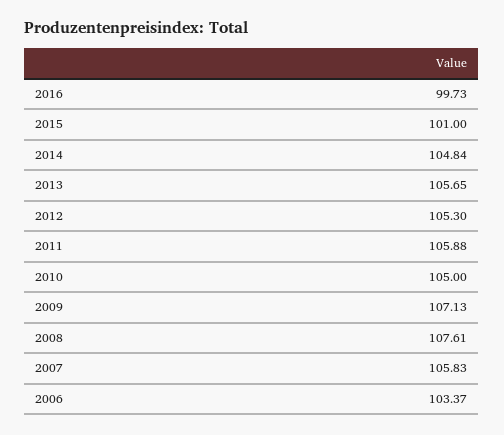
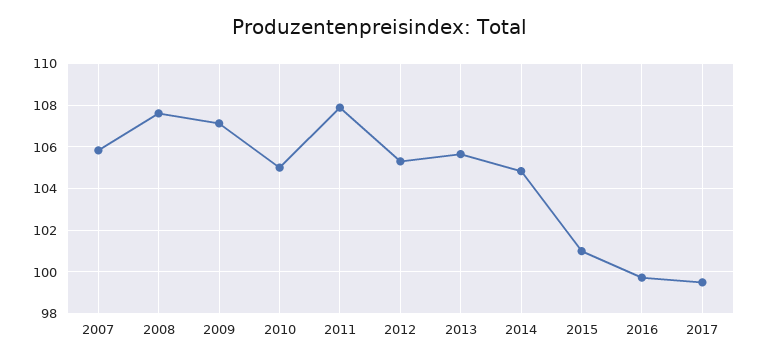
2011: 105.88 -> 108
2006: 103.37 -> none
2017: none -> 99.5

